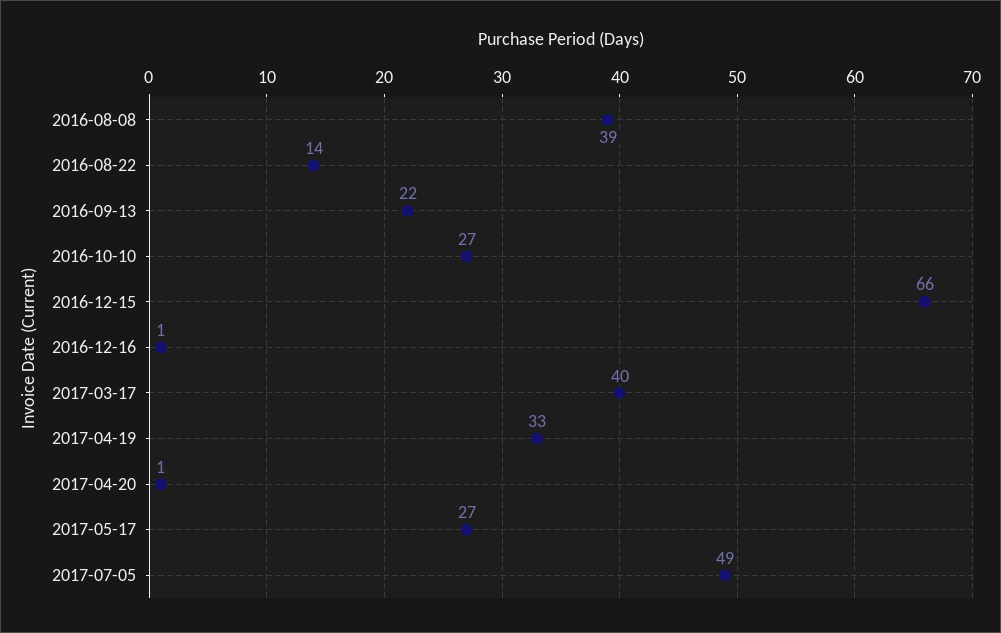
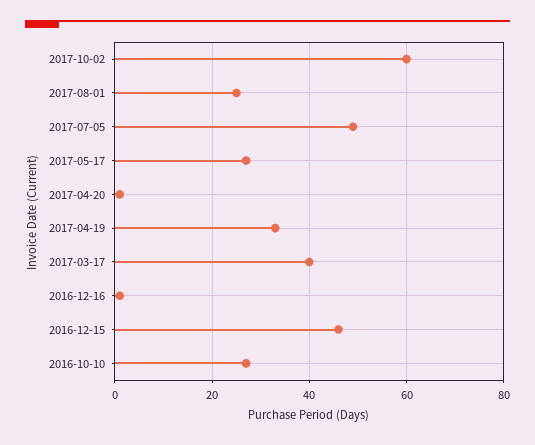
2016-08-08: 39 -> none
2016-08-22: 14 -> none
2016-09-13: 22 -> none
2016-12-15: 66 -> 45
2017-10-02: none -> 60
2017-08-01: none -> 25

